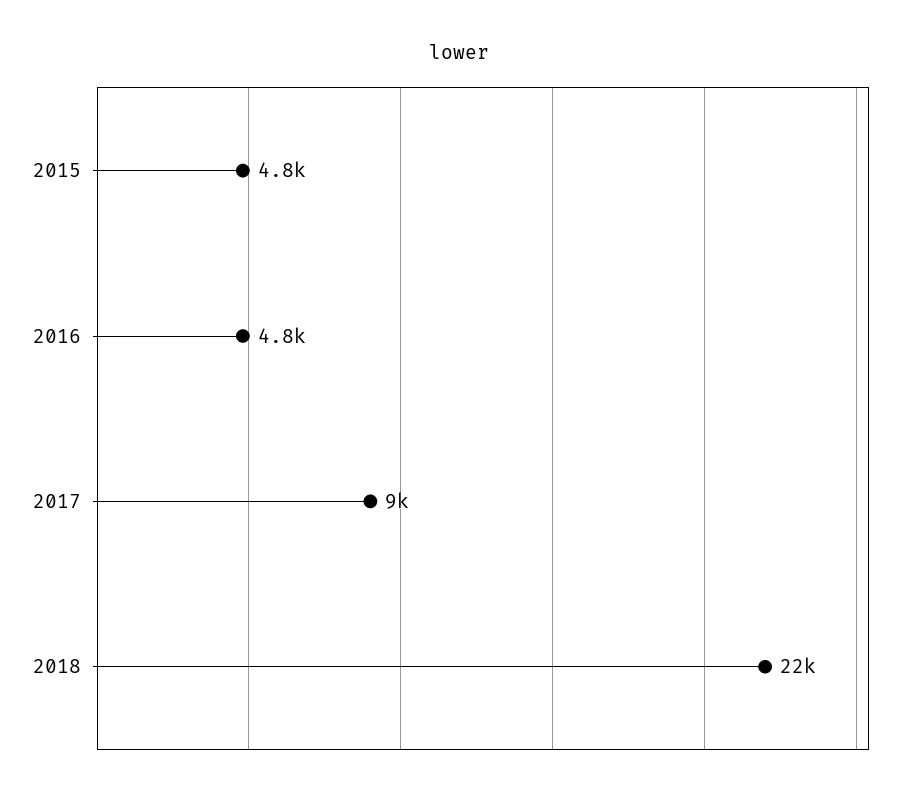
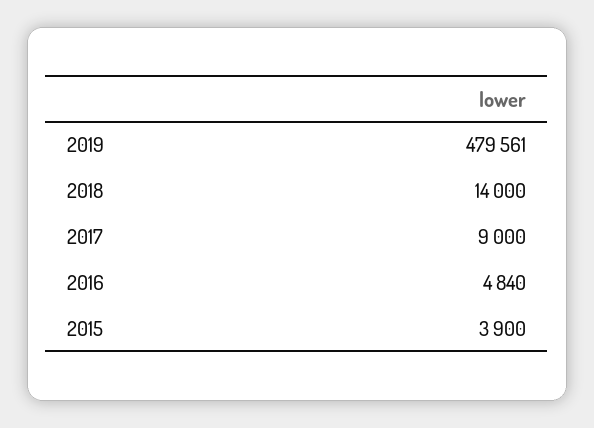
2015: 4800 -> 3900
2018: 22000 -> 14000
2019: none -> 479561

